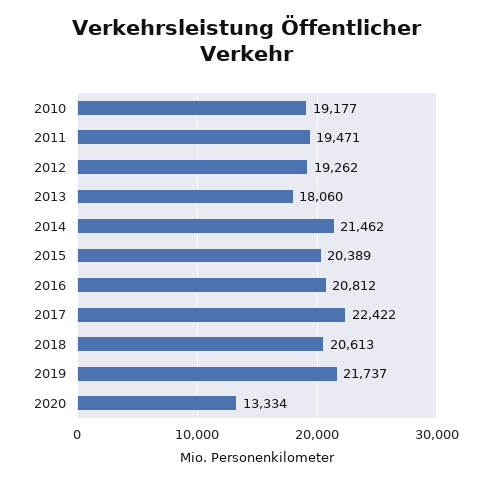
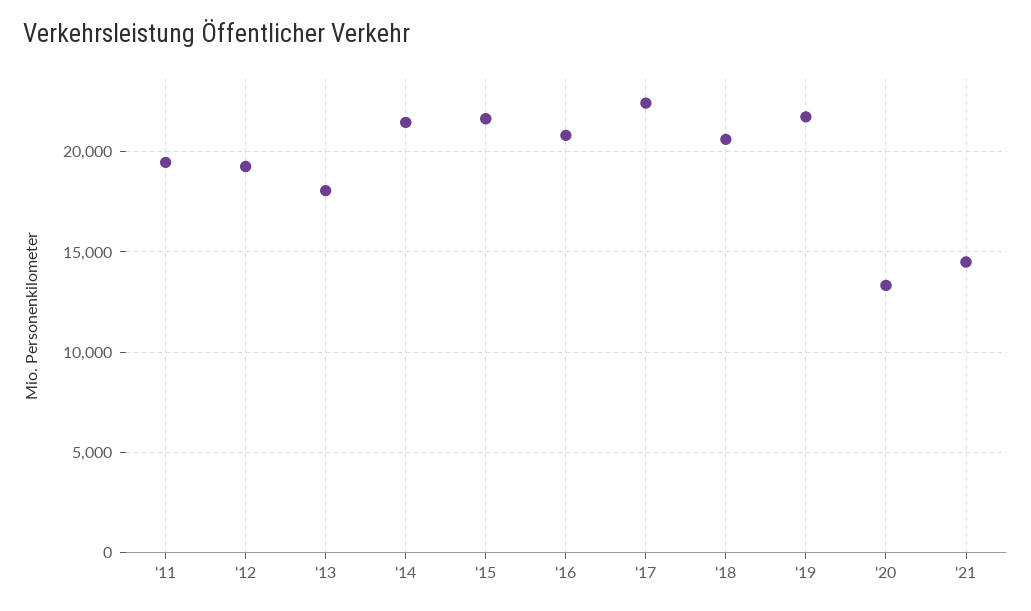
2010: 19177 -> none
2015: 20389 -> 21500
'21: none -> 14500

